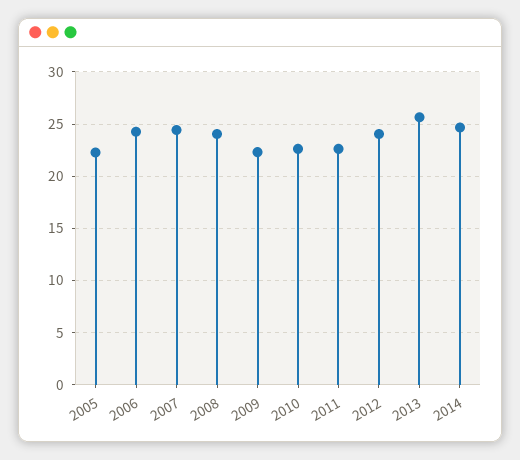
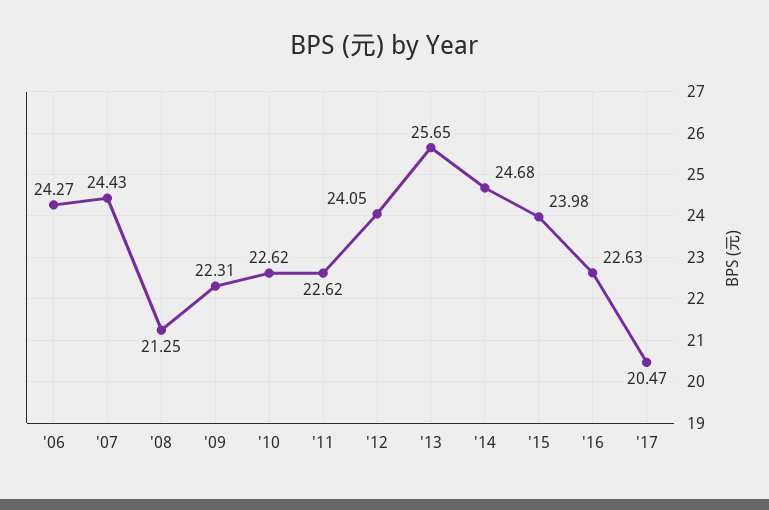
2005: 22 -> none
2008: 24 -> 21.25
'15: none -> 23.98
'16: none -> 22.63
'17: none -> 20.47

